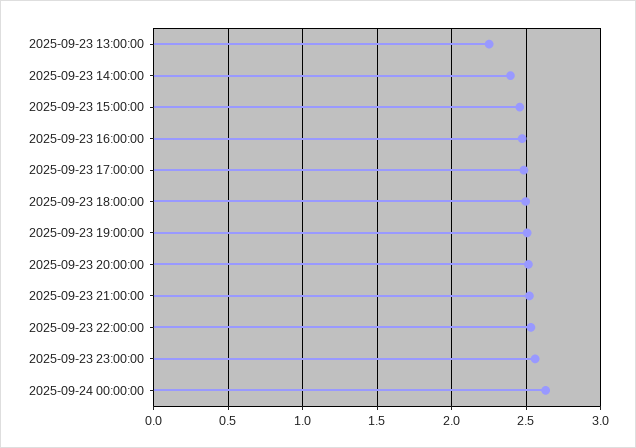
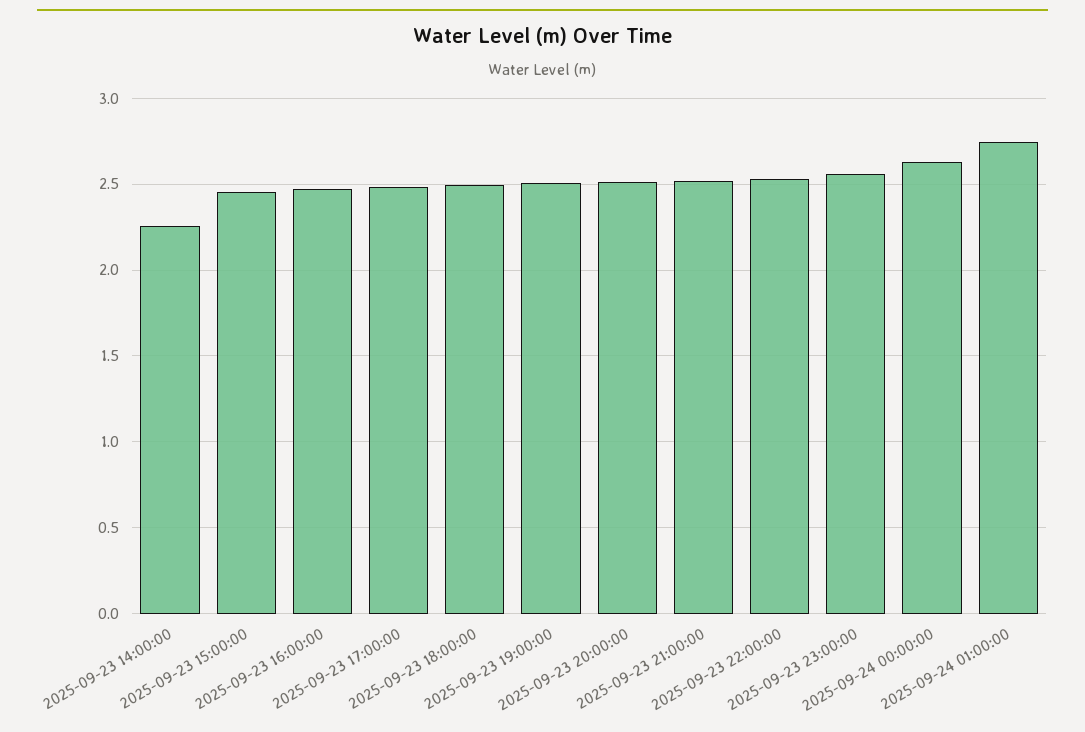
2025-09-23 13:00:00: 2.25 -> none
2025-09-23 14:00:00: 2.4 -> 2.25
2025-09-24 01:00:00: none -> 2.75

